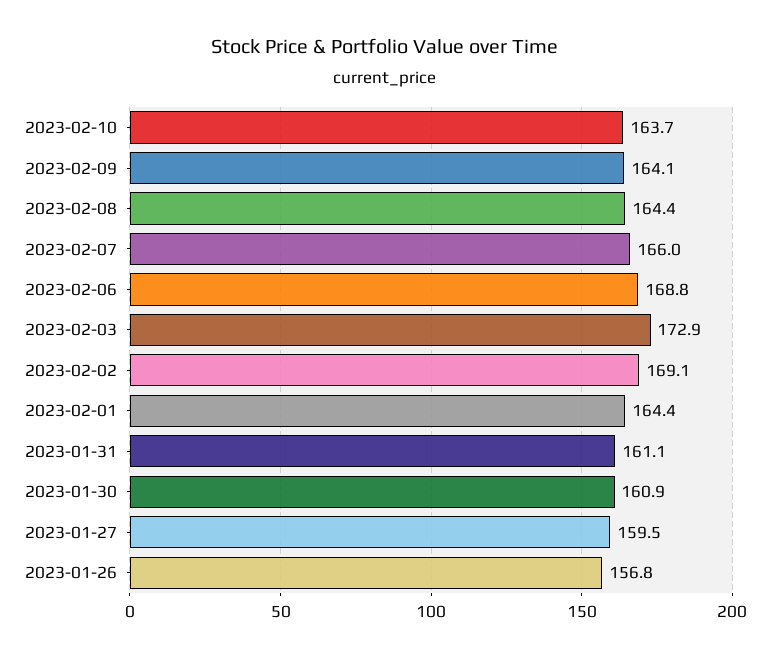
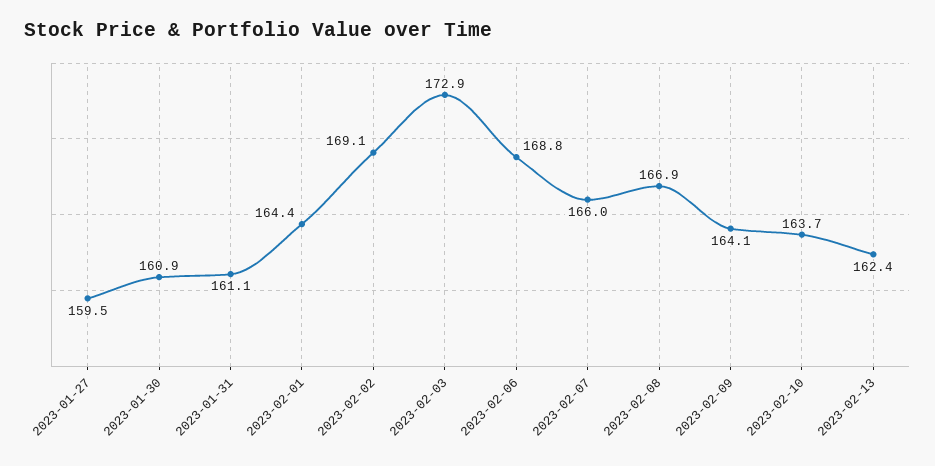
2023-02-08: 164.4 -> 166.9
2023-01-26: 156.8 -> none
2023-02-13: none -> 162.4

